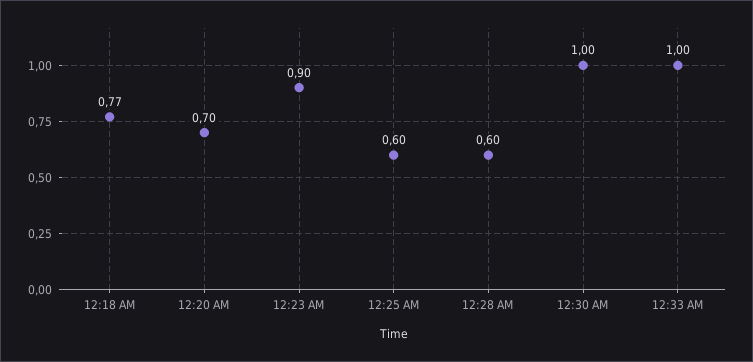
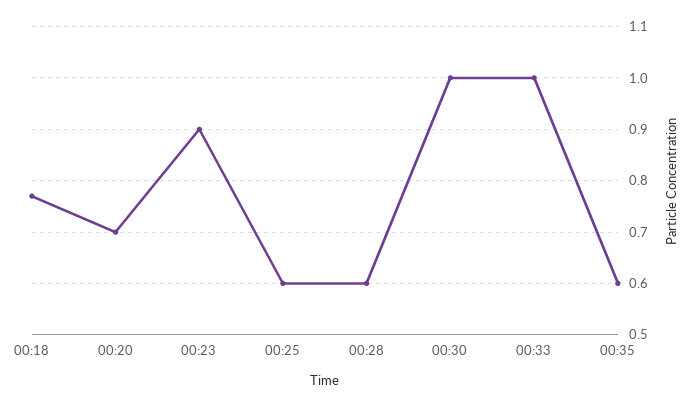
00:35: none -> 0.6

